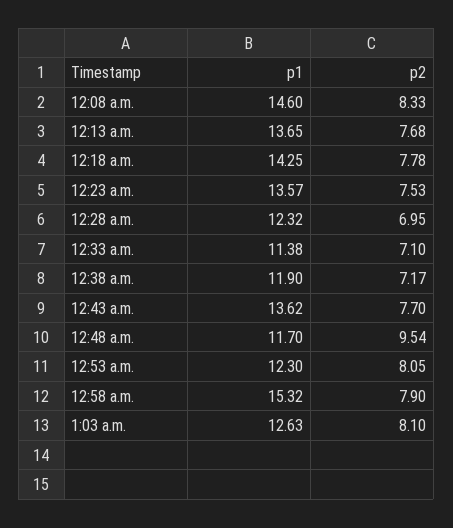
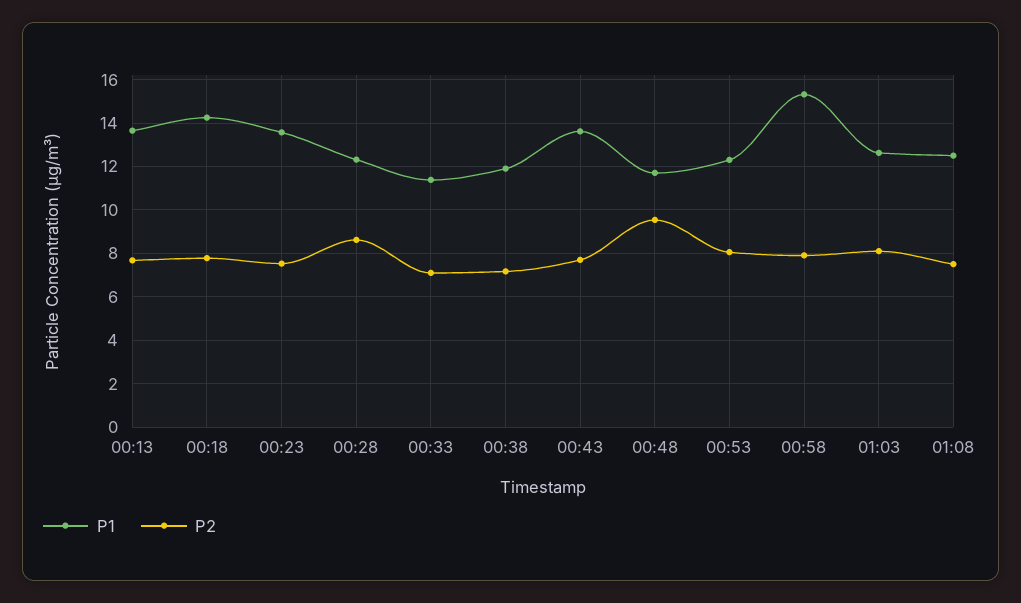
p1, 12:08 a.m.: 14.6 -> none
p2, 12:08 a.m.: 8.33 -> none
p2, 12:28 a.m.: 6.95 -> 8.5
p1, 01:08: none -> 12.5
p2, 01:08: none -> 7.5

